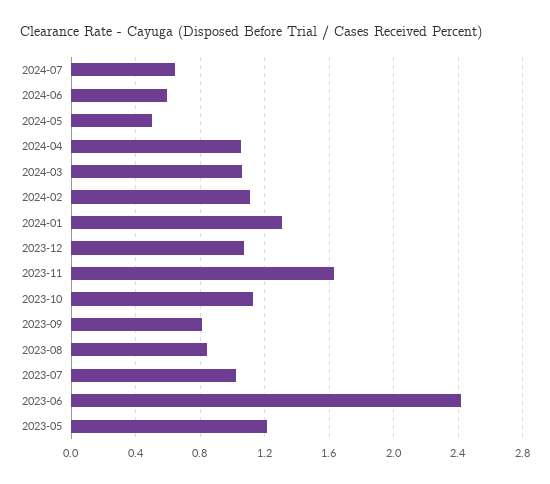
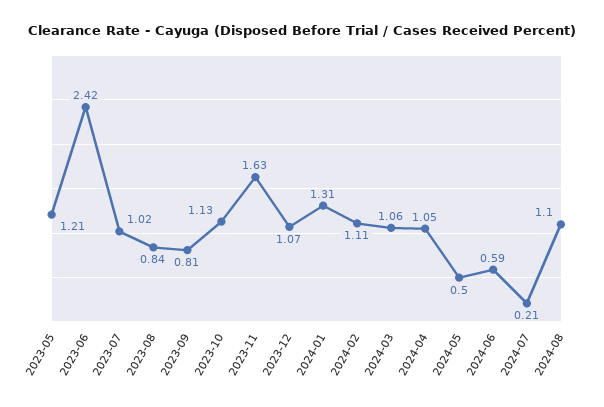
2024-07: 0.65 -> 0.21
2024-08: none -> 1.1

